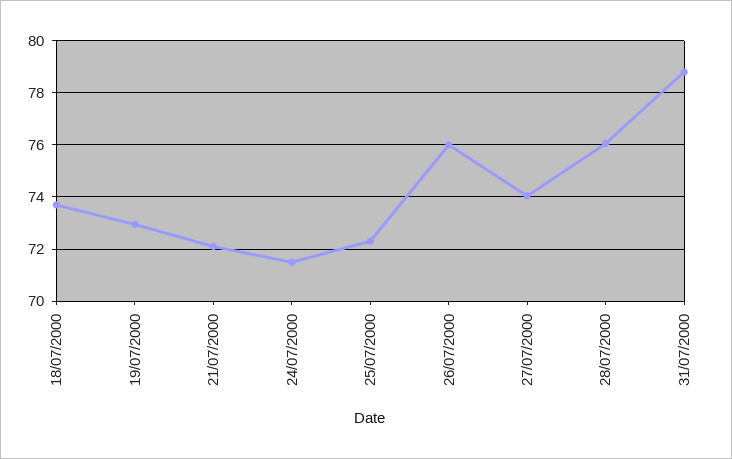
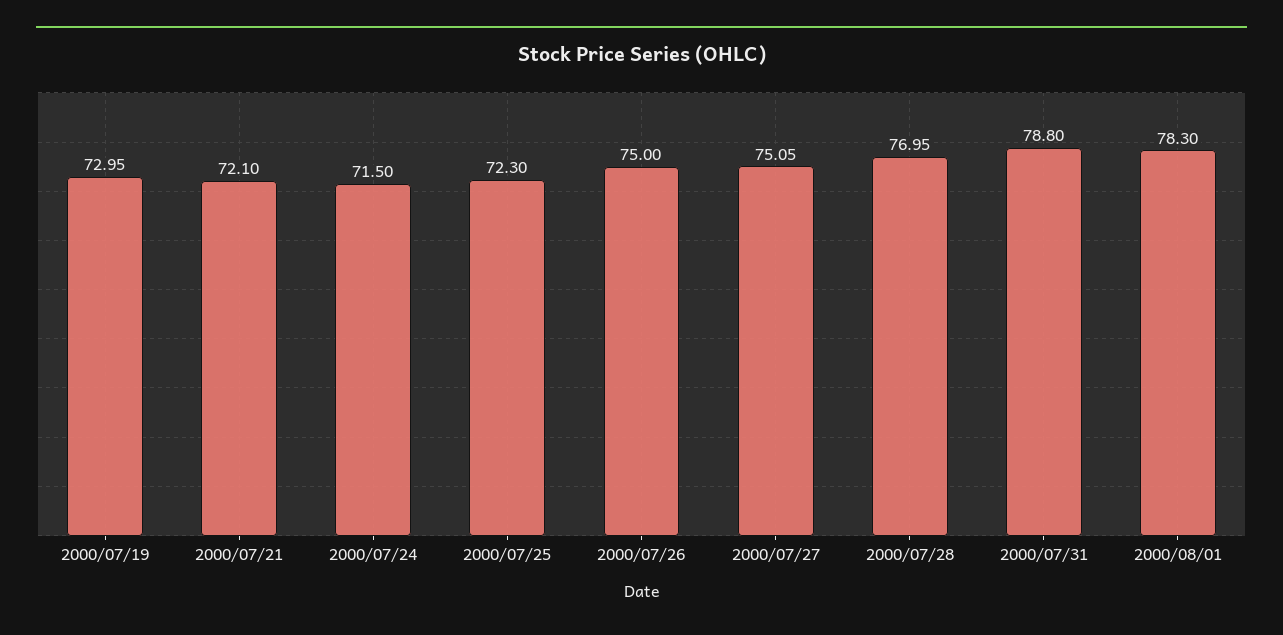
18/07/2000: 73.75 -> none
26/07/2000: 76 -> 75
27/07/2000: 74 -> 75.05
28/07/2000: 76 -> 76.95
2000/08/01: none -> 78.3

